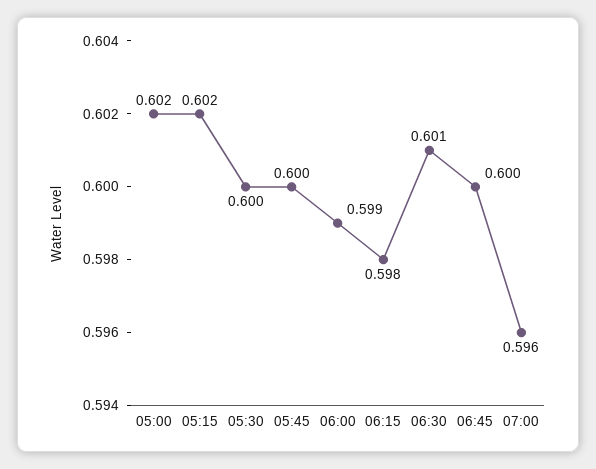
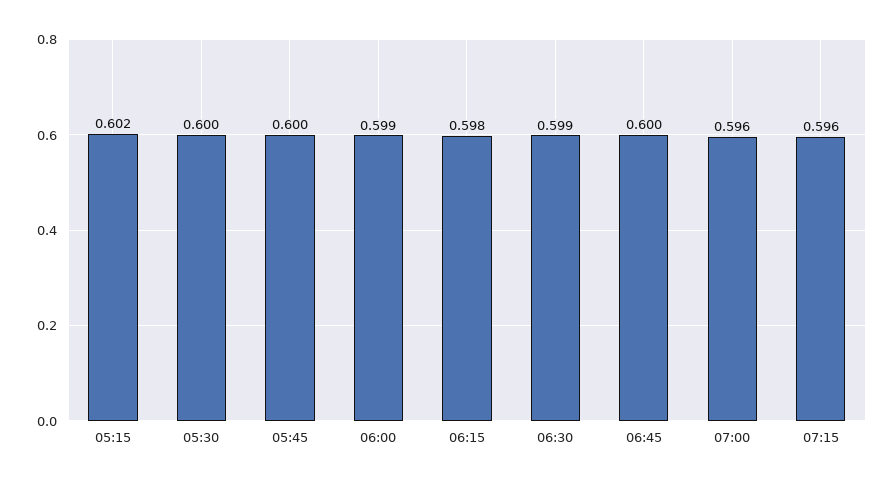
05:00: 0.602 -> none
06:30: 0.601 -> 0.599
07:15: none -> 0.596

